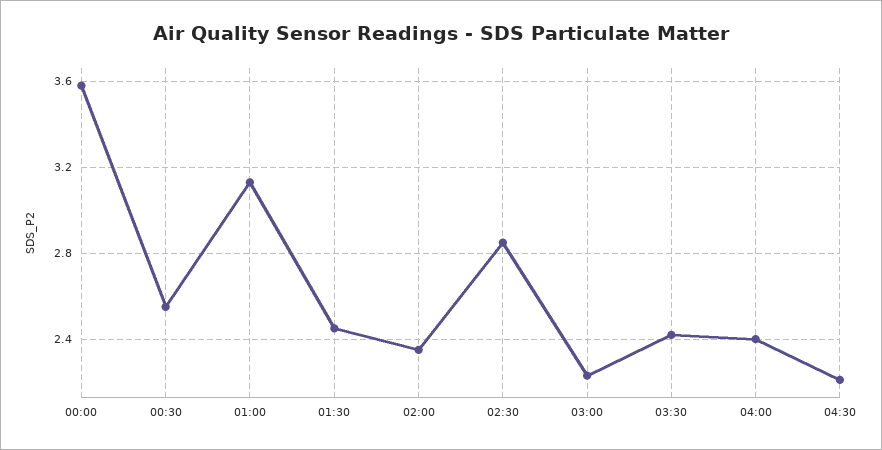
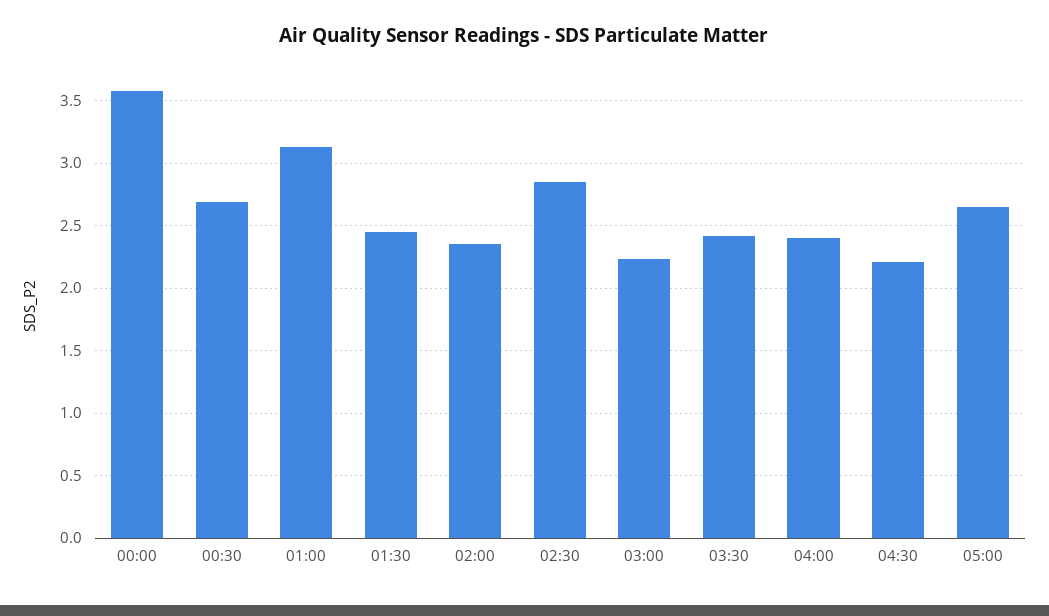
00:30: 2.55 -> 2.7
05:00: none -> 2.65

